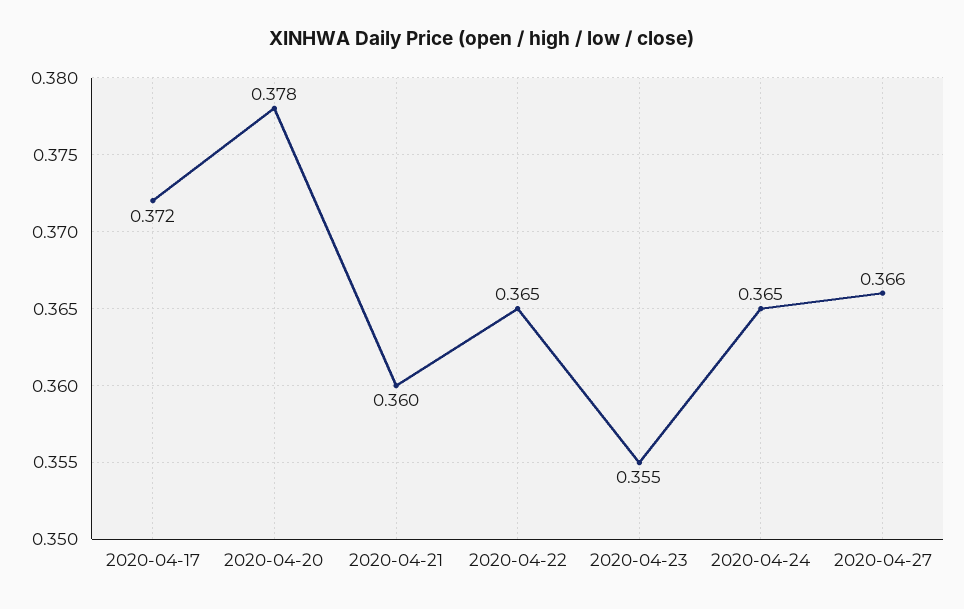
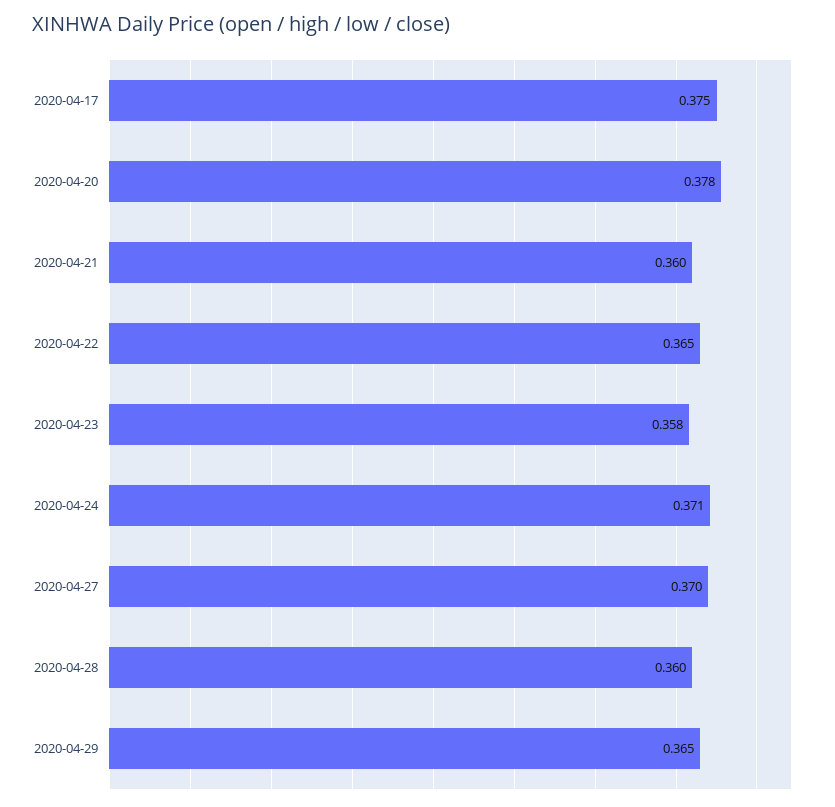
2020-04-17: 0.372 -> 0.375
2020-04-23: 0.355 -> 0.358
2020-04-24: 0.365 -> 0.371
2020-04-27: 0.366 -> 0.37
2020-04-28: none -> 0.36
2020-04-29: none -> 0.365

